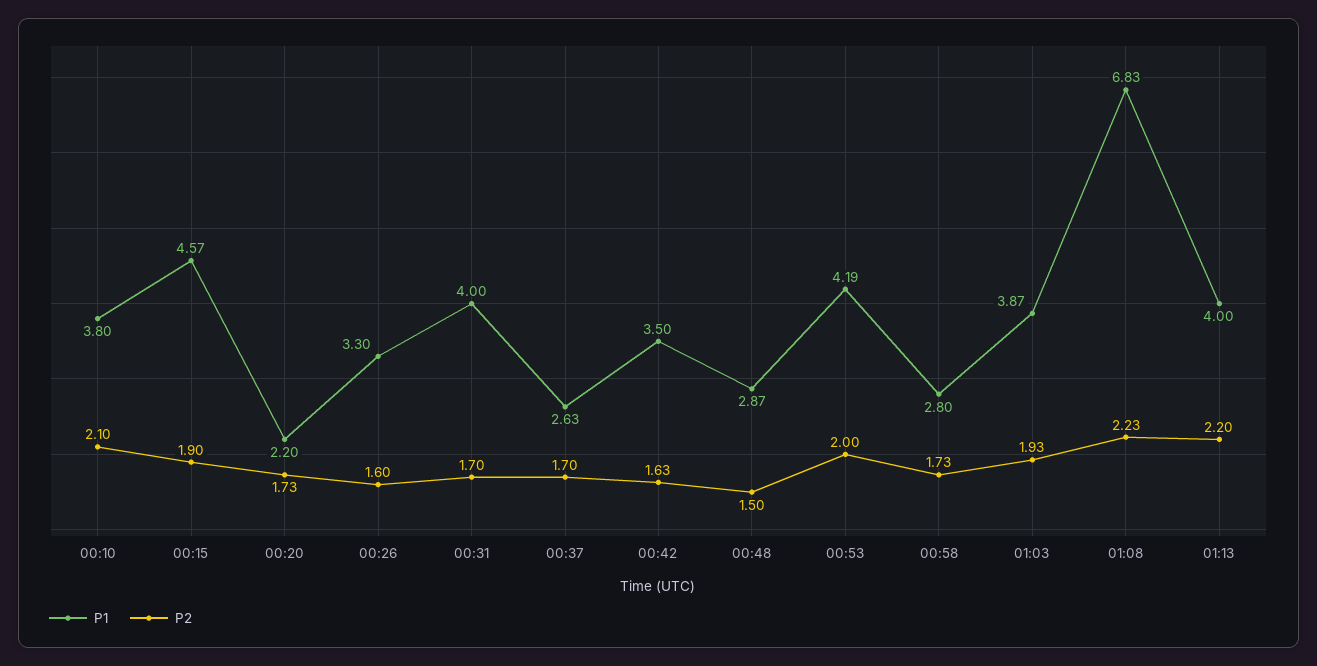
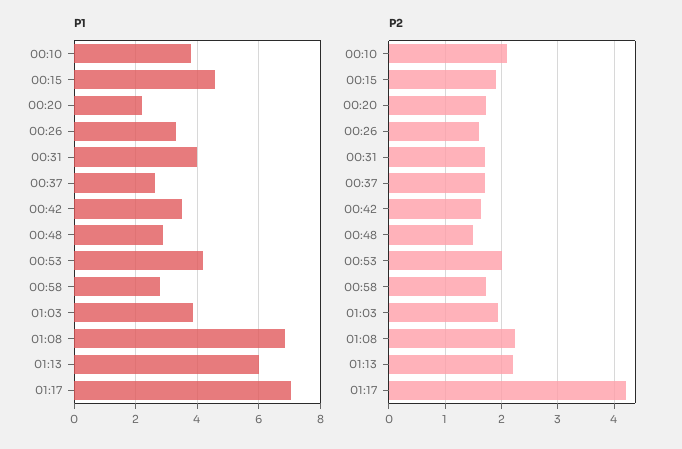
P1, 01:13: 4 -> 6
P1, 01:17: none -> 7
P2, 01:17: none -> 4.2

